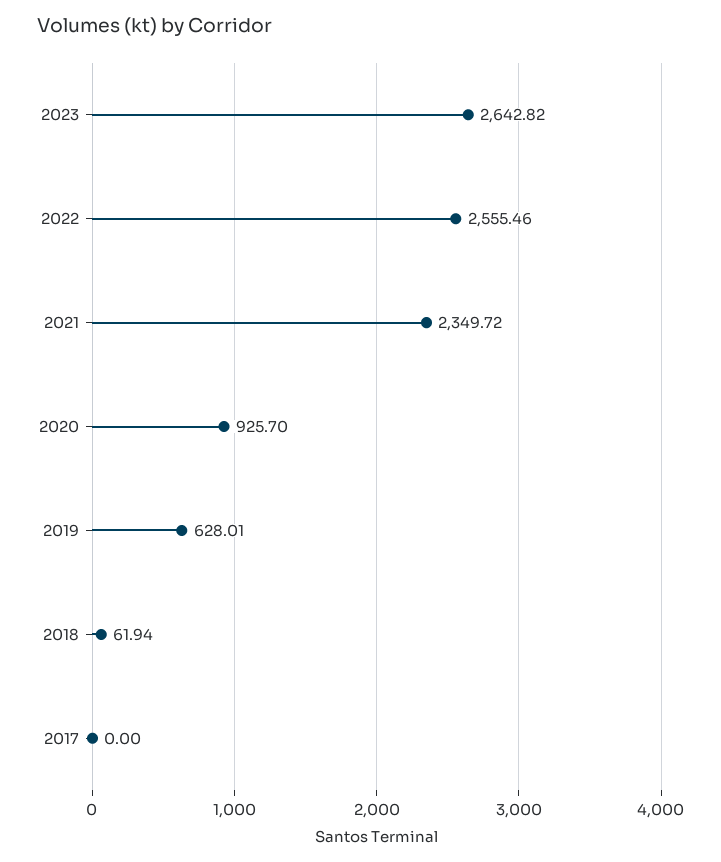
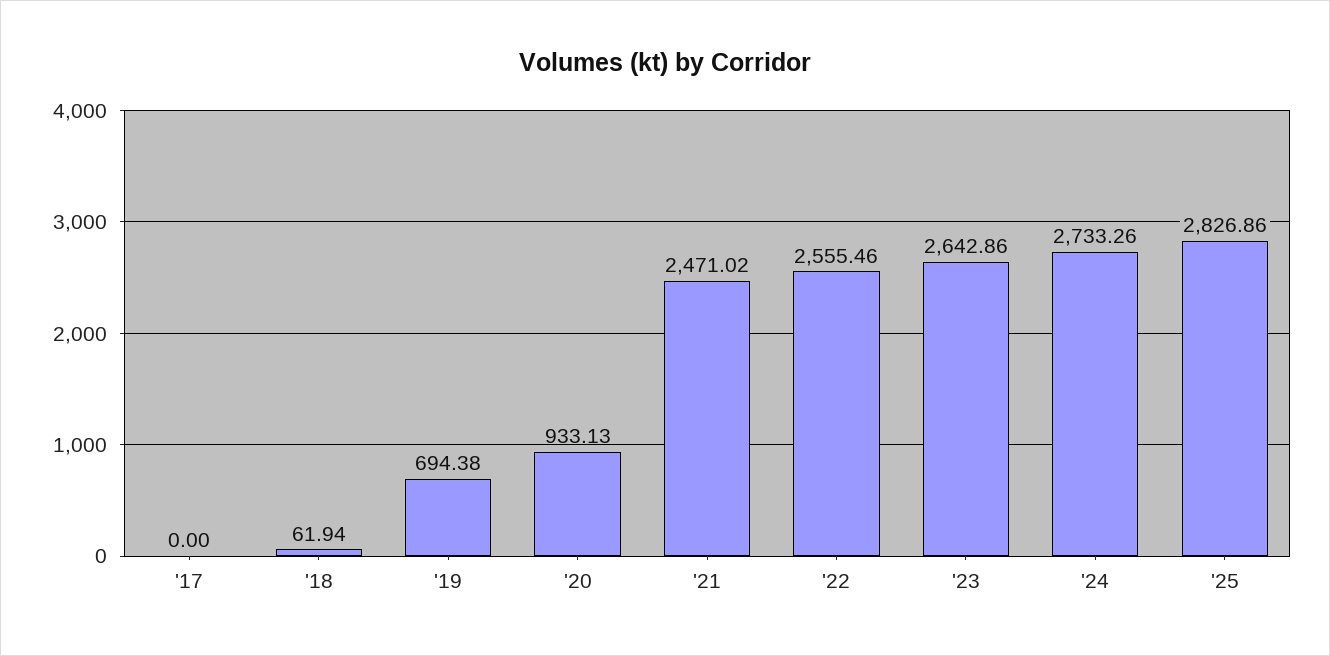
2023: 2642.82 -> 2642.86
2021: 2349.72 -> 2471.02
2020: 925.7 -> 933.13
2019: 628.01 -> 694.38
'24: none -> 2733.26
'25: none -> 2826.86

